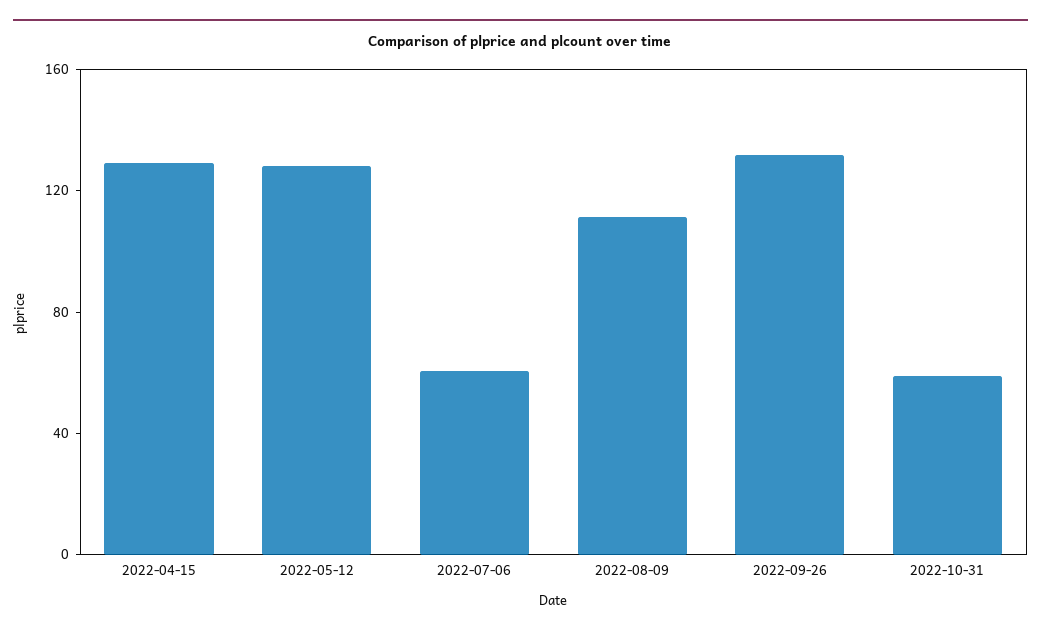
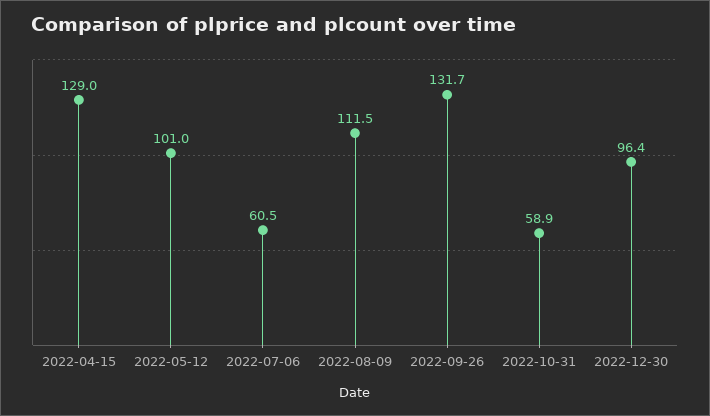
2022-05-12: 130 -> 101
2022-12-30: none -> 96.4

